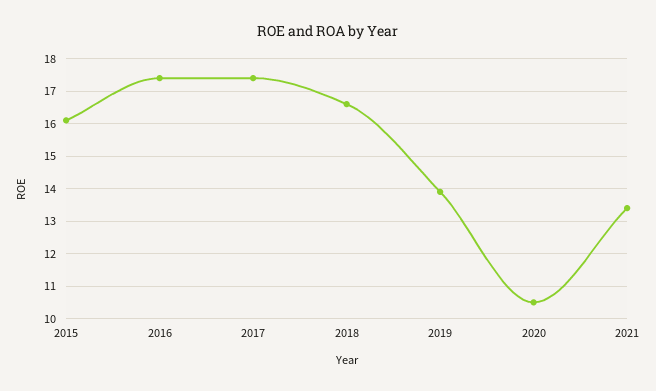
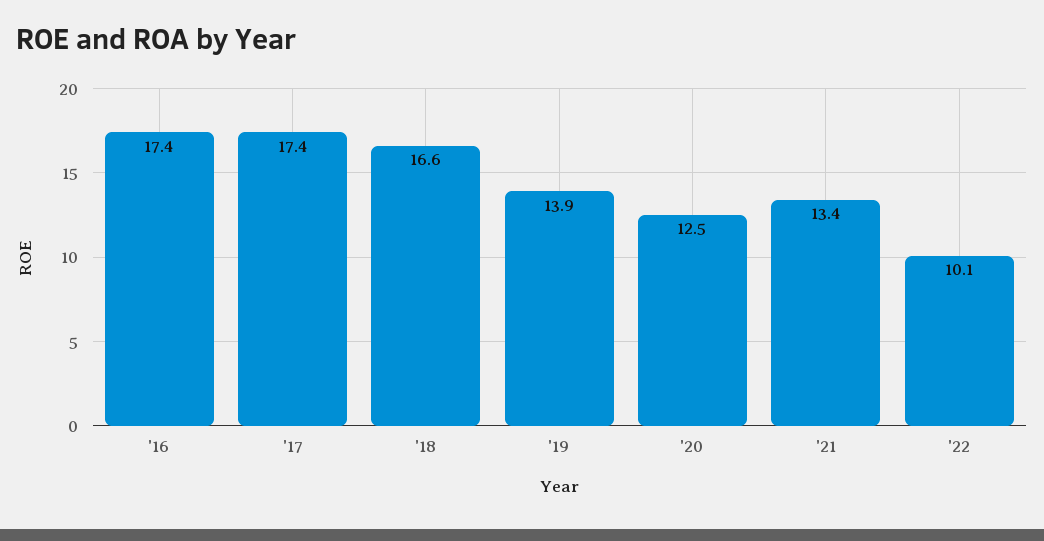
2015: 16 -> none
2020: 10.5 -> 12.5
'22: none -> 10.1

